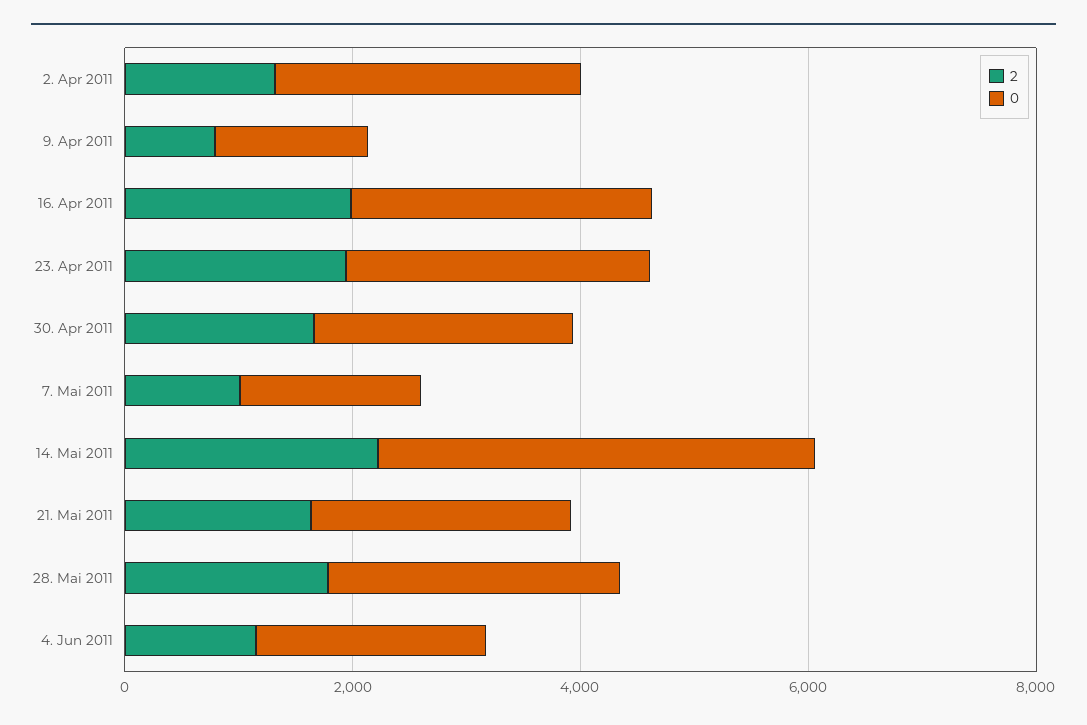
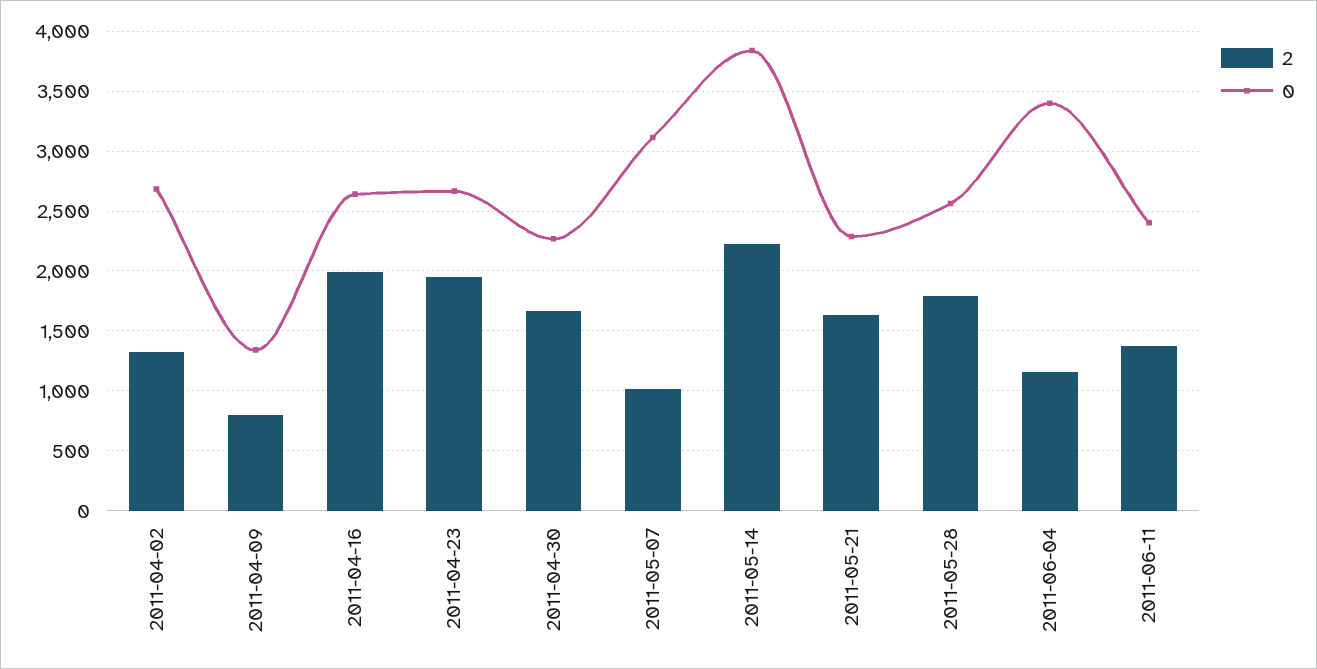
0, 7. Mai 2011: 1500 -> 3100
0, 4. Jun 2011: 2000 -> 3400
2, 2011-06-11: none -> 1400
0, 2011-06-11: none -> 2400

